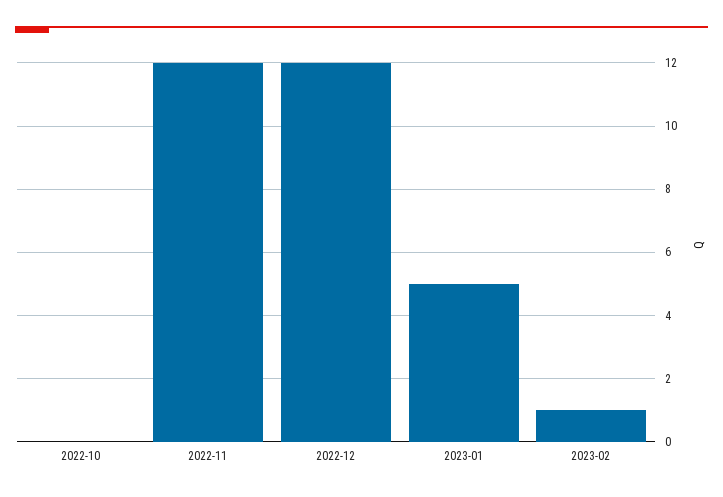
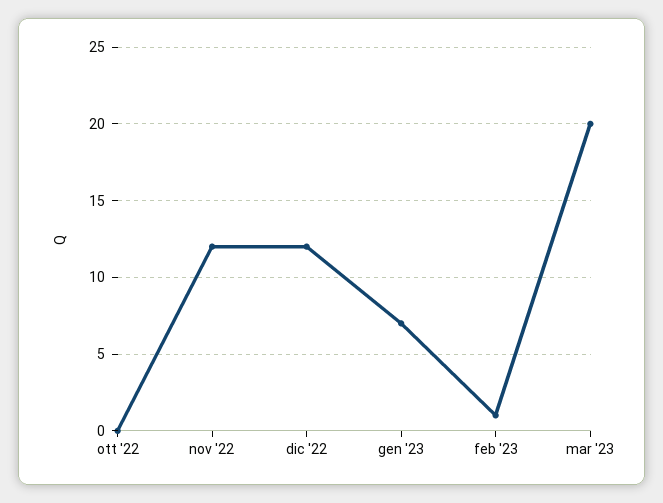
2023-01: 5 -> 7
mar '23: none -> 20

